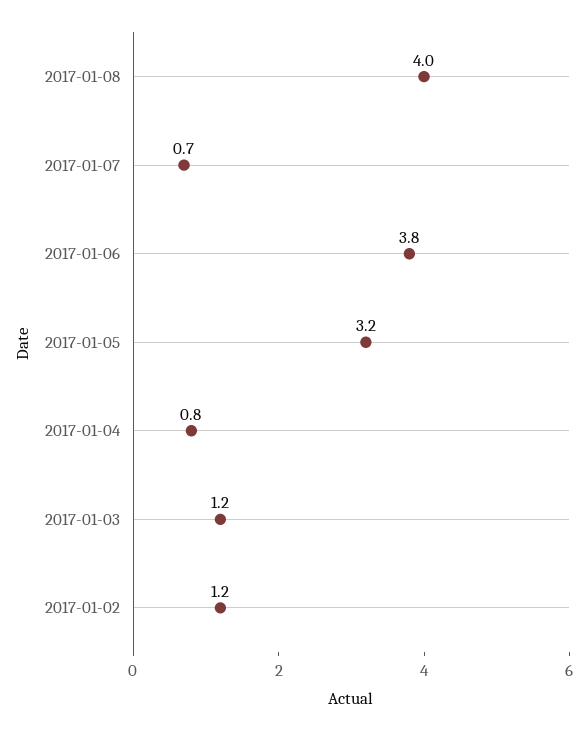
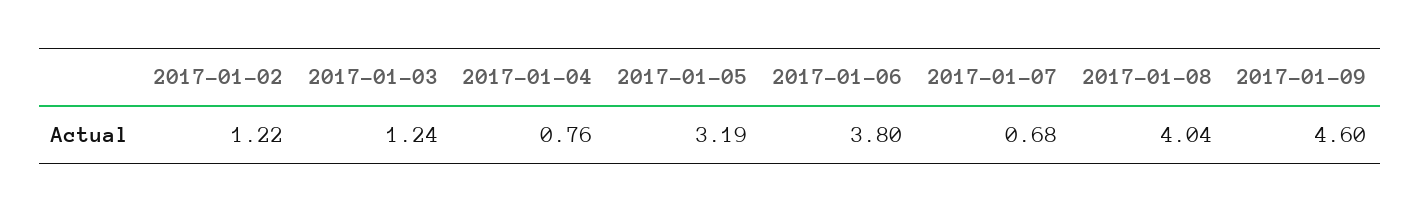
2017-01-09: none -> 4.6

